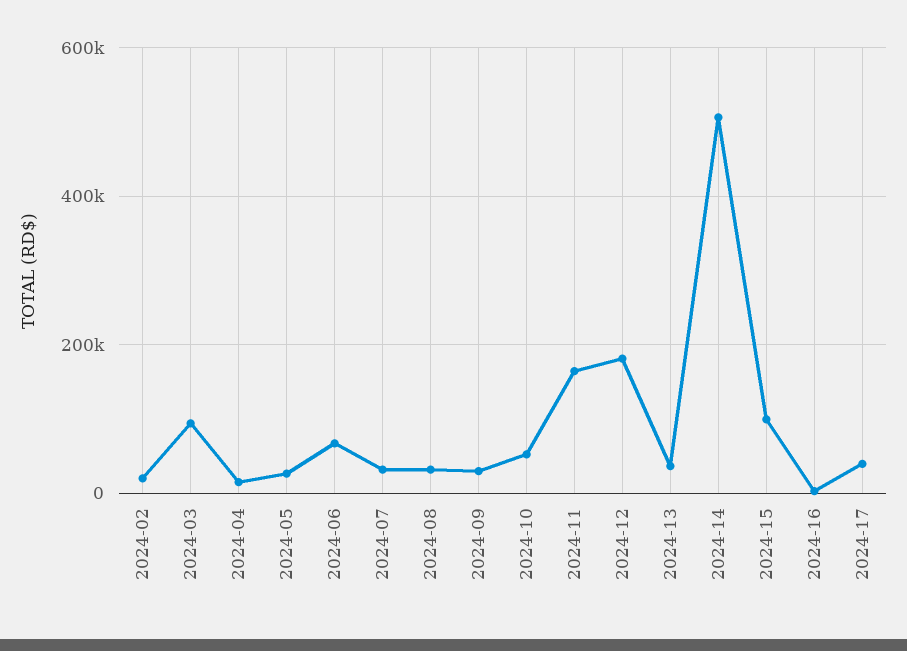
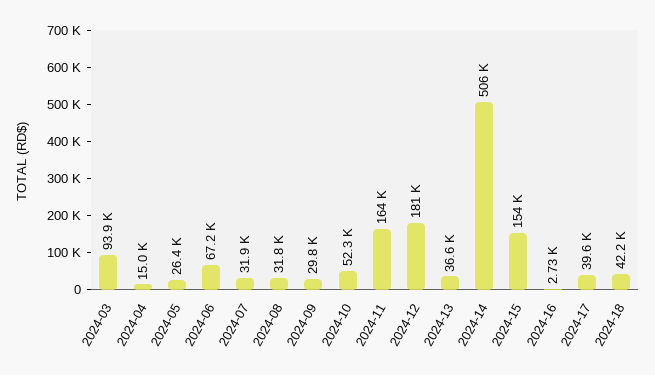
2024-02: 20000 -> none
2024-15: 100000 -> 154000
2024-18: none -> 42200

